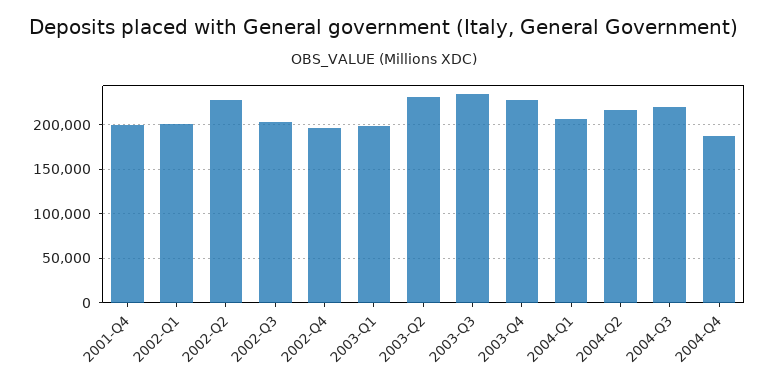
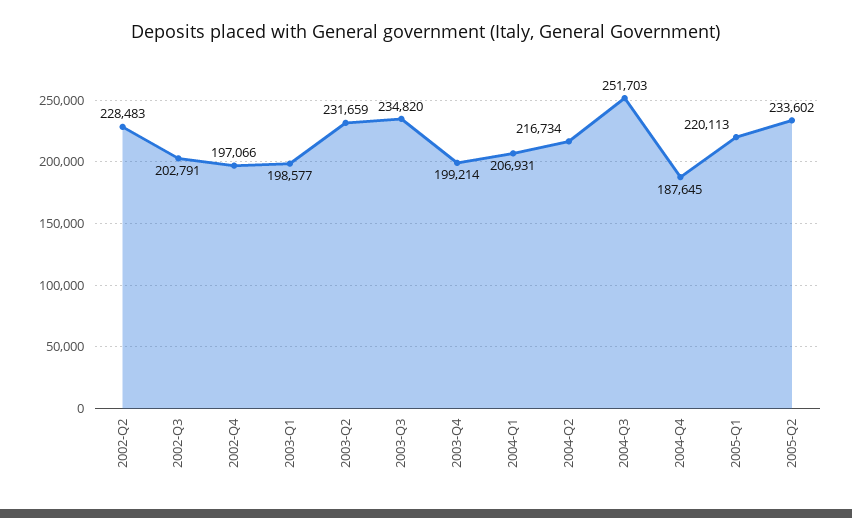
2001-Q4: 200000 -> none
2002-Q1: 200000 -> none
2003-Q4: 230000 -> 199214
2004-Q3: 220000 -> 251703
2005-Q1: none -> 220113
2005-Q2: none -> 233602

